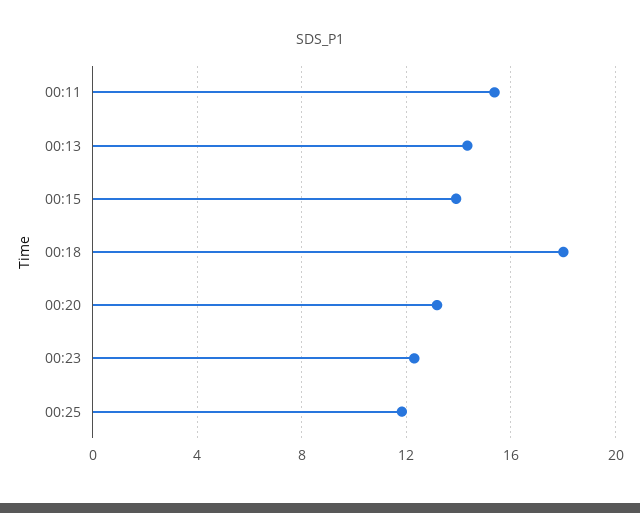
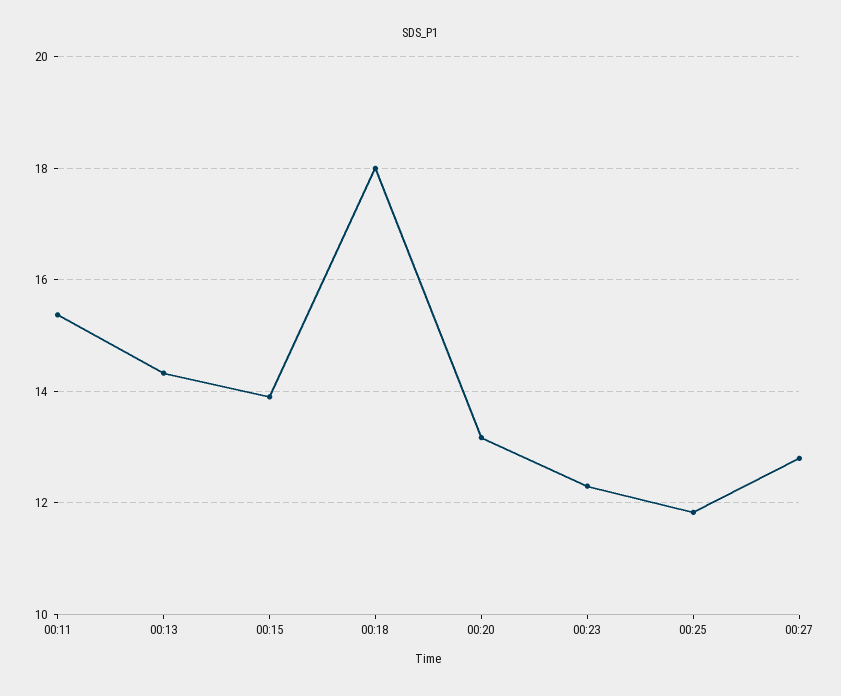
00:27: none -> 12.8

